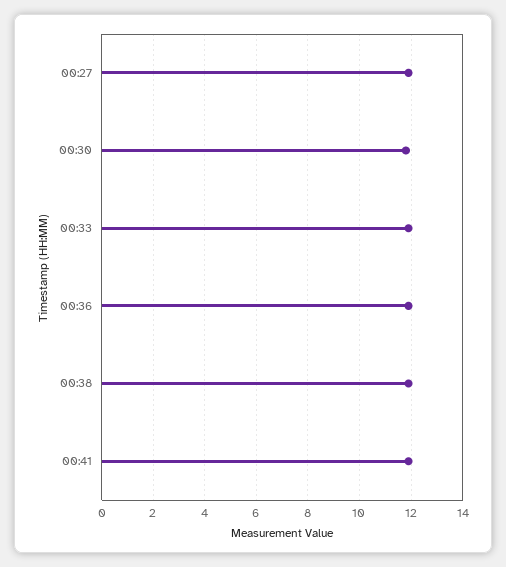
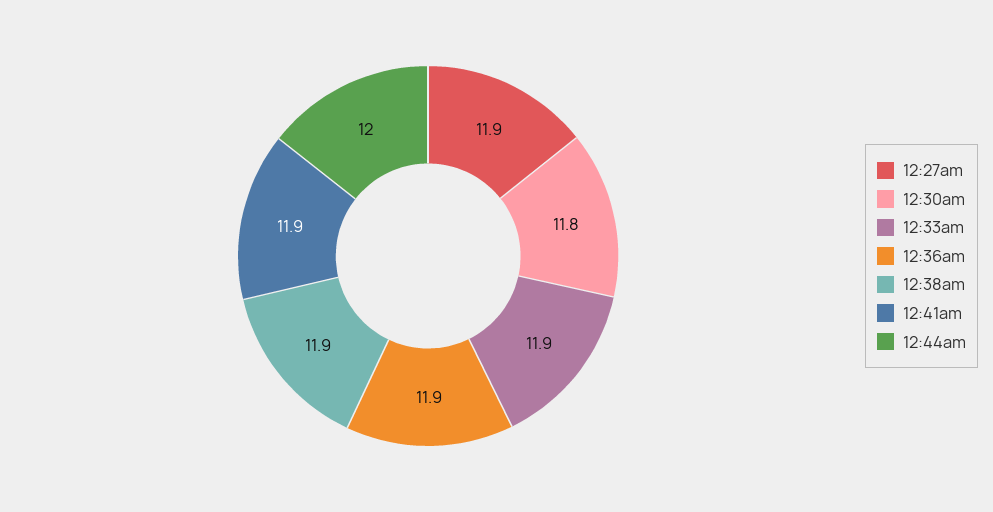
12:44am: none -> 12

